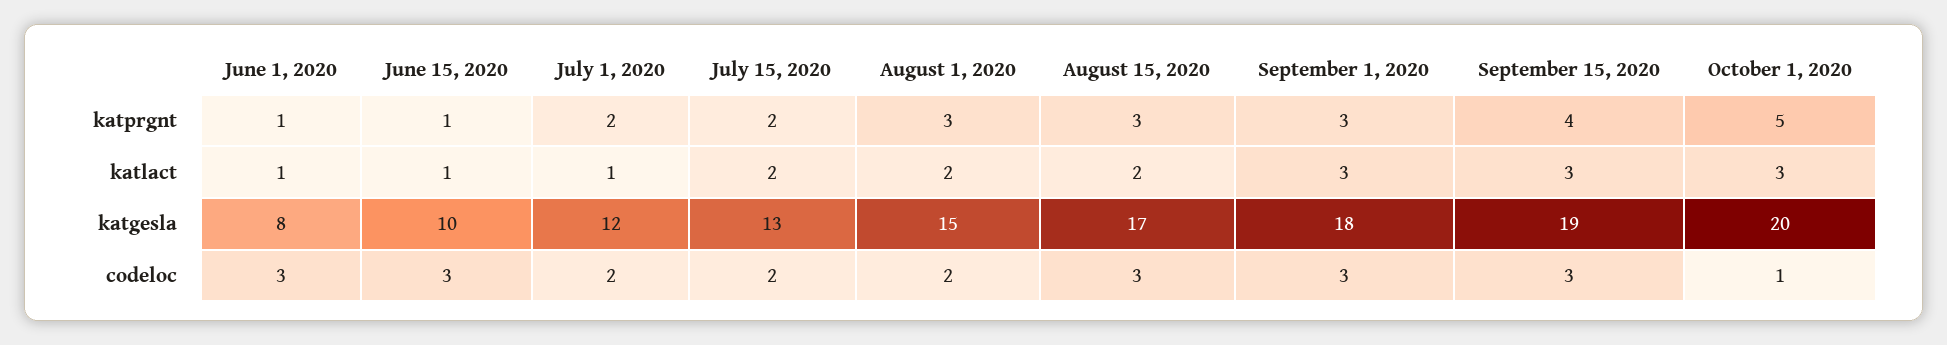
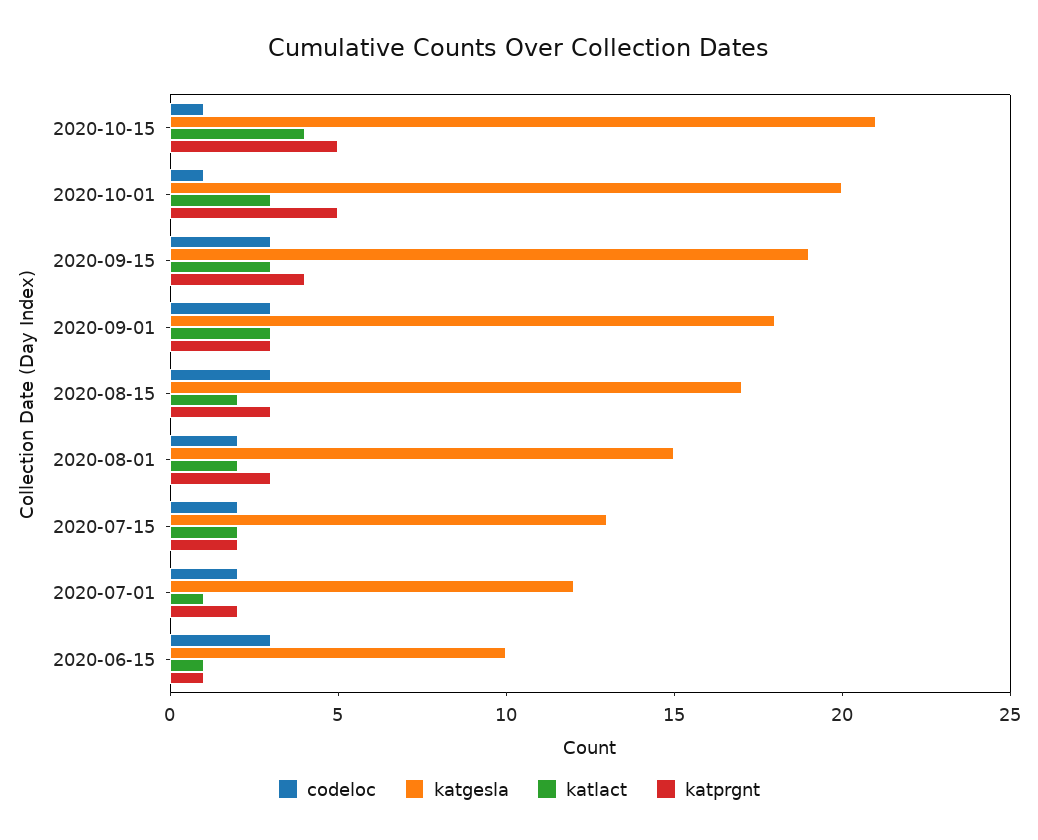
katprgnt, June 1, 2020: 1 -> none
katlact, June 1, 2020: 1 -> none
katgesla, June 1, 2020: 8 -> none
codeloc, June 1, 2020: 3 -> none
codeloc, 2020-10-15: none -> 1
katgesla, 2020-10-15: none -> 21
katlact, 2020-10-15: none -> 4
katprgnt, 2020-10-15: none -> 5

